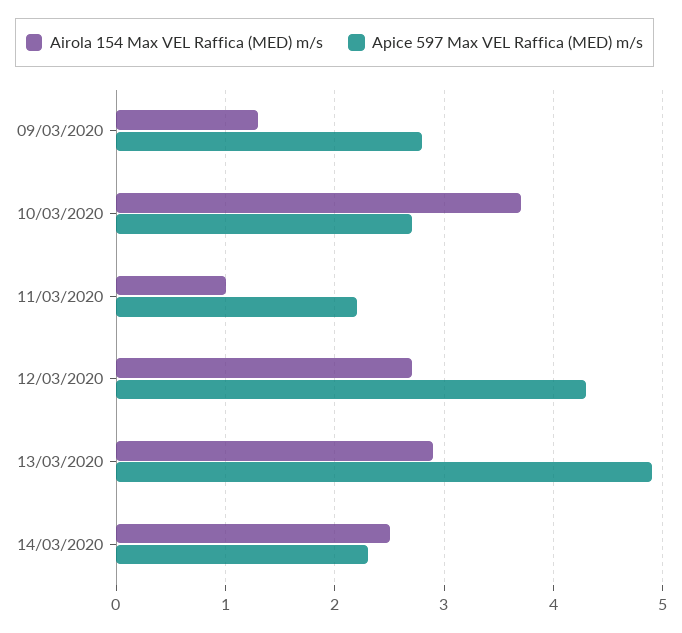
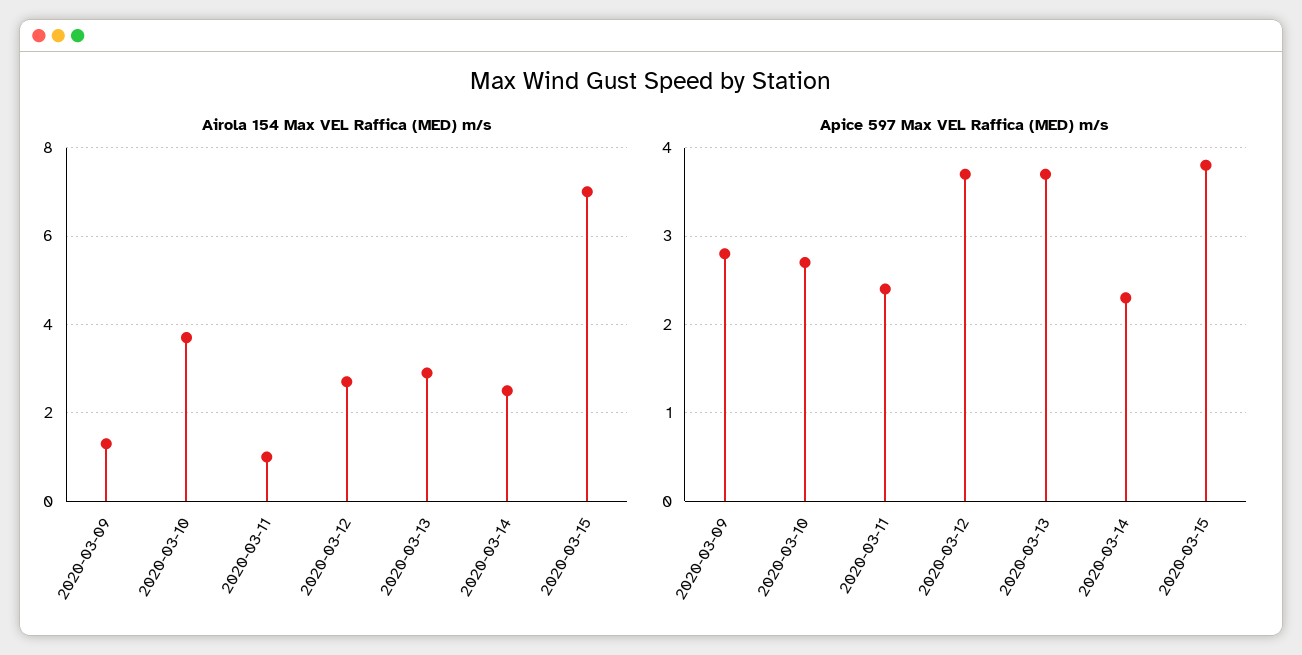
Apice 597 Max VEL Raffica (MED) m/s, 11/03/2020: 2.2 -> 2.4
Apice 597 Max VEL Raffica (MED) m/s, 12/03/2020: 4.3 -> 3.7
Apice 597 Max VEL Raffica (MED) m/s, 13/03/2020: 4.9 -> 3.7
Airola 154 Max VEL Raffica (MED) m/s, 2020-03-15: none -> 7
Apice 597 Max VEL Raffica (MED) m/s, 2020-03-15: none -> 3.8

